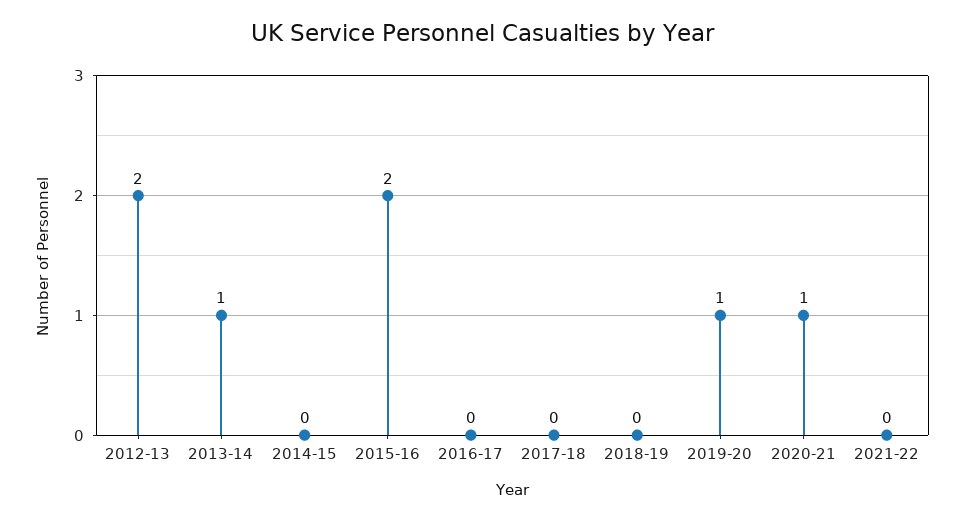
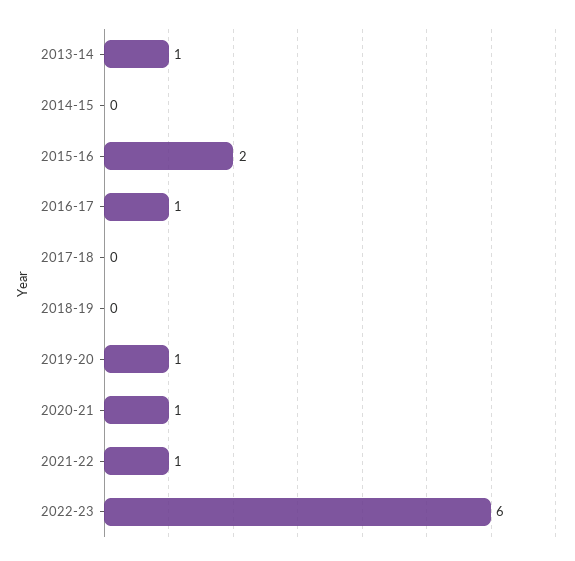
2012-13: 2 -> none
2016-17: 0 -> 1
2021-22: 0 -> 1
2022-23: none -> 6

